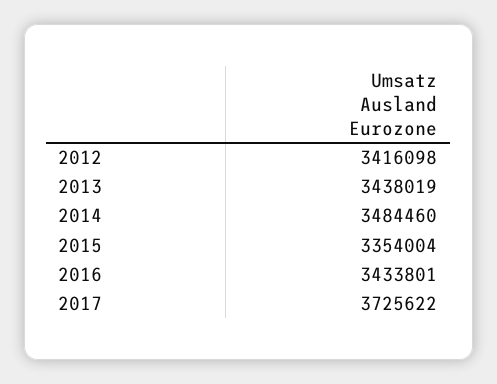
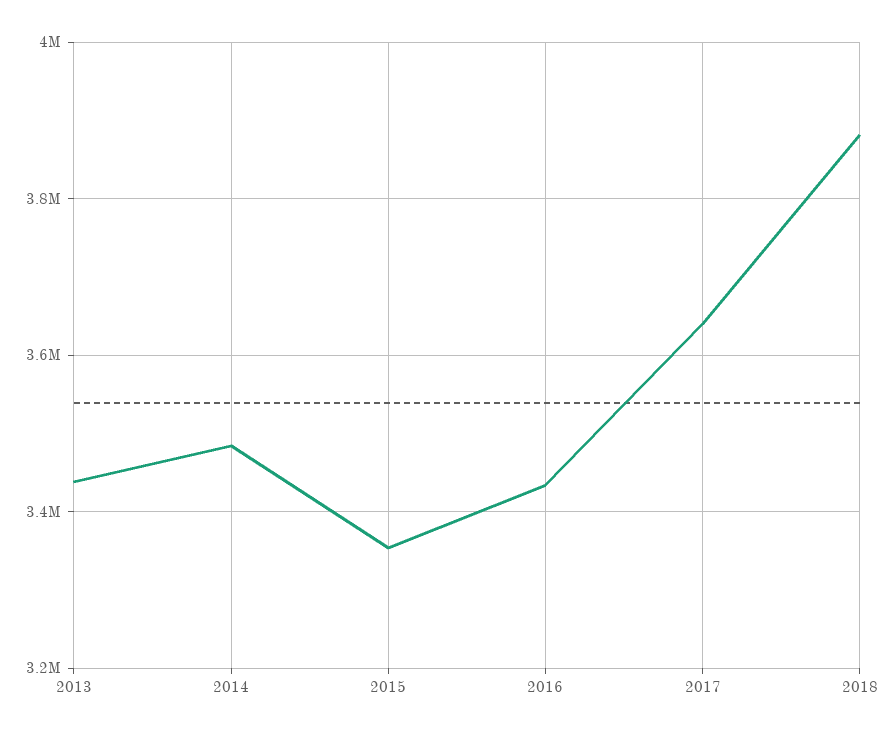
2012: 3416098 -> none
2017: 3725622 -> 3640000
2018: none -> 3880000

